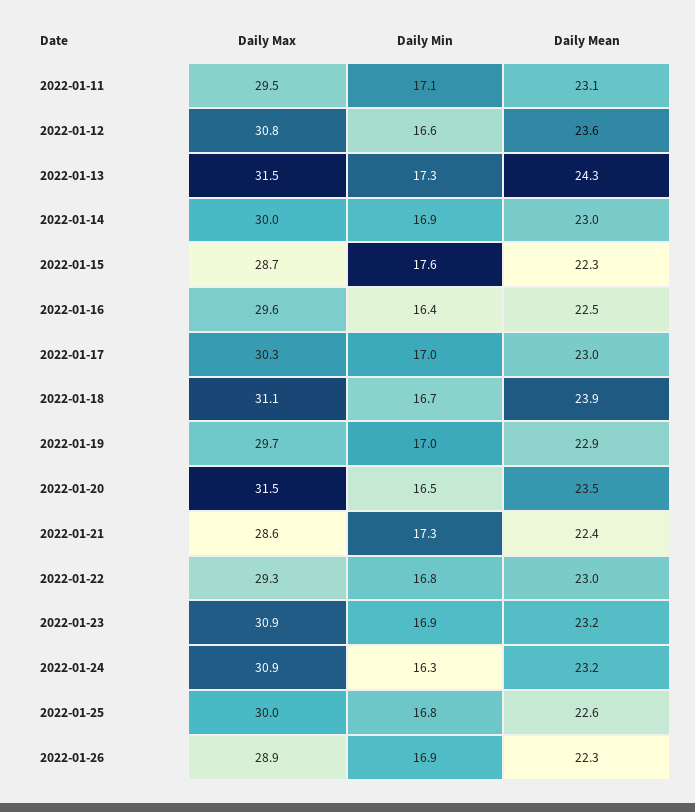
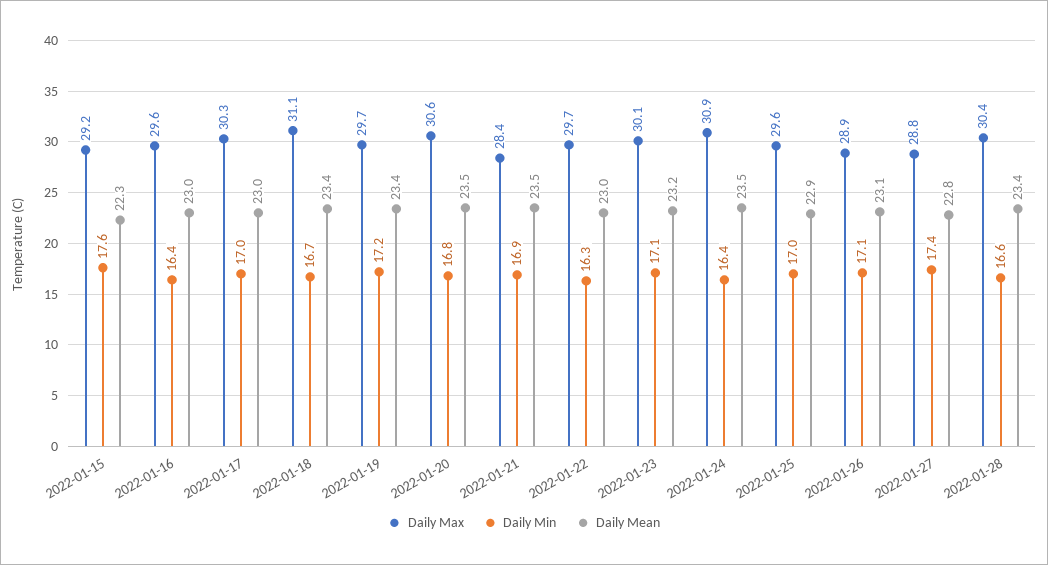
Daily Max, 2022-01-11: 29.5 -> none
Daily Min, 2022-01-11: 17.1 -> none
Daily Mean, 2022-01-11: 23.1 -> none
Daily Max, 2022-01-12: 30.8 -> none
Daily Min, 2022-01-12: 16.6 -> none
Daily Mean, 2022-01-12: 23.6 -> none
Daily Max, 2022-01-13: 31.5 -> none
Daily Min, 2022-01-13: 17.3 -> none
Daily Mean, 2022-01-13: 24.3 -> none
Daily Max, 2022-01-14: 30 -> none
Daily Min, 2022-01-14: 16.9 -> none
Daily Mean, 2022-01-14: 23 -> none
Daily Max, 2022-01-15: 28.7 -> 29.2
Daily Mean, 2022-01-16: 22.5 -> 23
Daily Mean, 2022-01-18: 23.9 -> 23.4
Daily Min, 2022-01-19: 17 -> 17.2
Daily Mean, 2022-01-19: 22.9 -> 23.4
Daily Max, 2022-01-20: 31.5 -> 30.6
Daily Min, 2022-01-20: 16.5 -> 16.8
Daily Max, 2022-01-21: 28.6 -> 28.4
Daily Min, 2022-01-21: 17.3 -> 16.9
Daily Mean, 2022-01-21: 22.4 -> 23.5
Daily Max, 2022-01-22: 29.3 -> 29.7
Daily Min, 2022-01-22: 16.8 -> 16.3
Daily Max, 2022-01-23: 30.9 -> 30.1
Daily Min, 2022-01-23: 16.9 -> 17.1
Daily Min, 2022-01-24: 16.3 -> 16.4
Daily Mean, 2022-01-24: 23.2 -> 23.5
Daily Max, 2022-01-25: 30 -> 29.6
Daily Min, 2022-01-25: 16.8 -> 17
Daily Mean, 2022-01-25: 22.6 -> 22.9
Daily Min, 2022-01-26: 16.9 -> 17.1
Daily Mean, 2022-01-26: 22.3 -> 23.1
Daily Max, 2022-01-27: none -> 28.8
Daily Min, 2022-01-27: none -> 17.4
Daily Mean, 2022-01-27: none -> 22.8
Daily Max, 2022-01-28: none -> 30.4
Daily Min, 2022-01-28: none -> 16.6
Daily Mean, 2022-01-28: none -> 23.4

